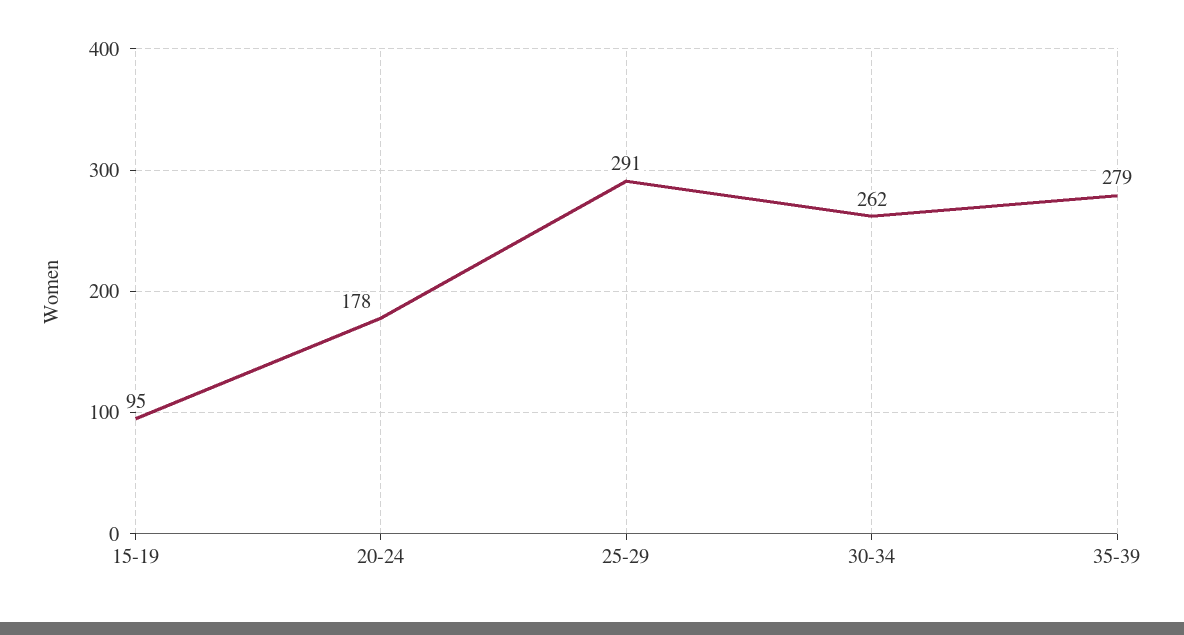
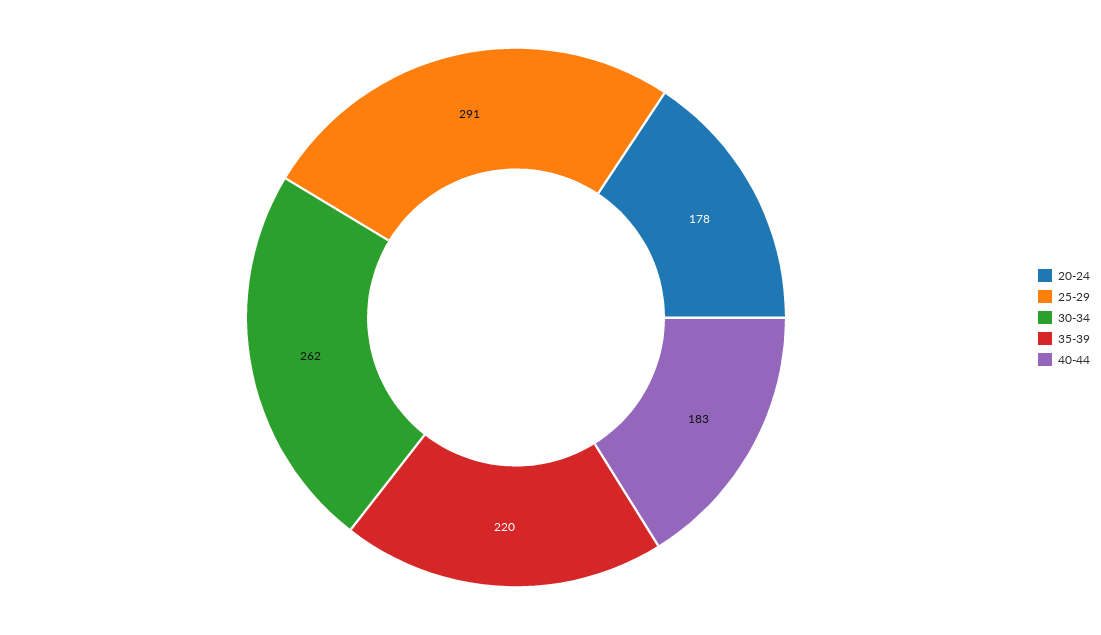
15-19: 95 -> none
35-39: 279 -> 220
40-44: none -> 183

